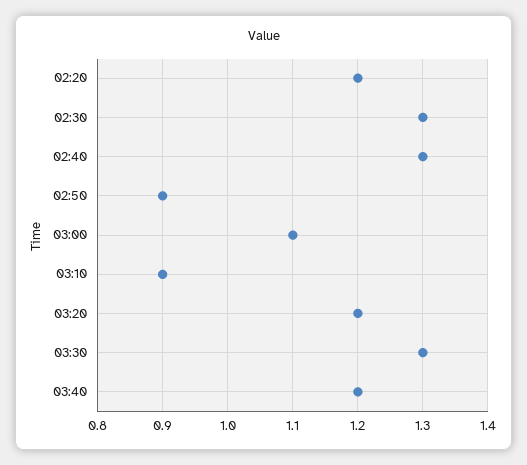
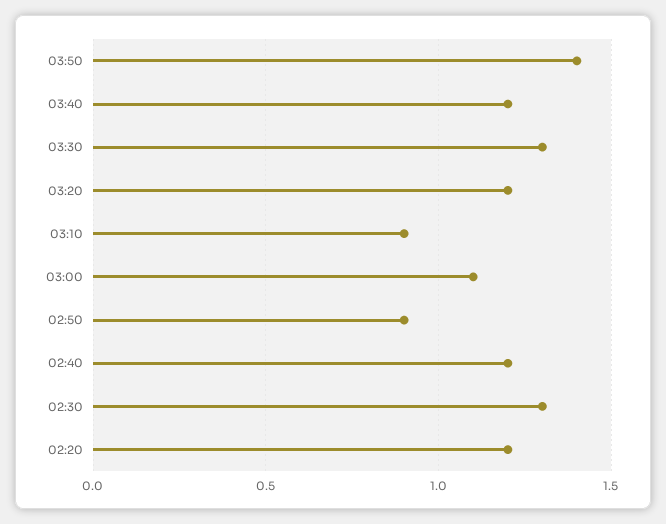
02:40: 1.3 -> 1.2
03:50: none -> 1.4

